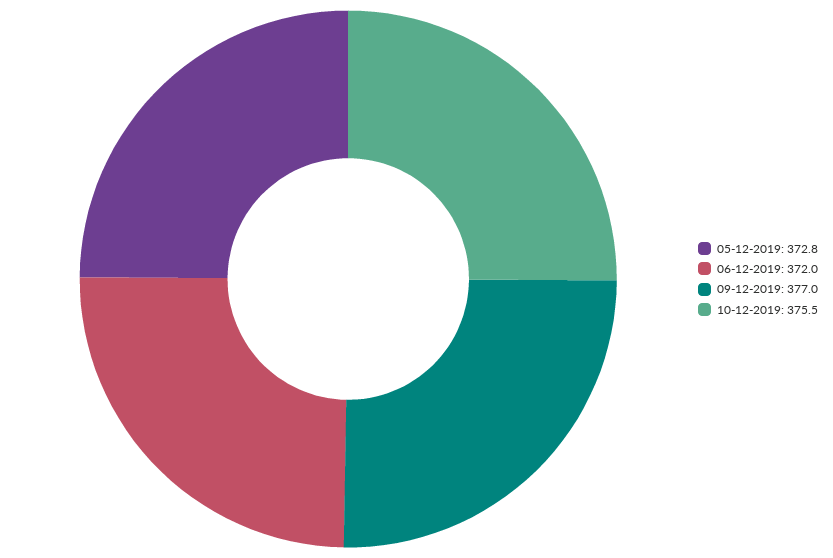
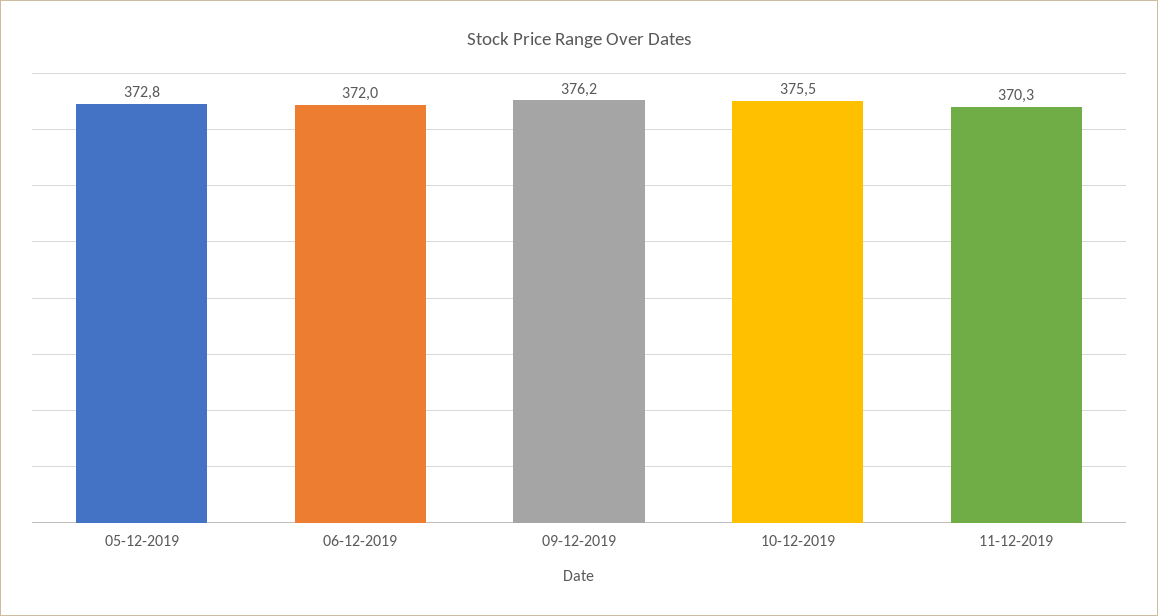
09-12-2019: 377 -> 376.2
11-12-2019: none -> 370.3

